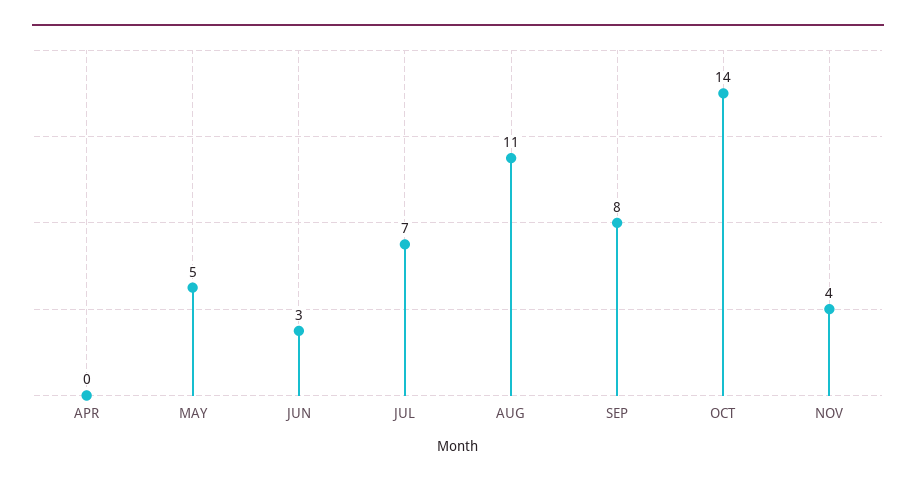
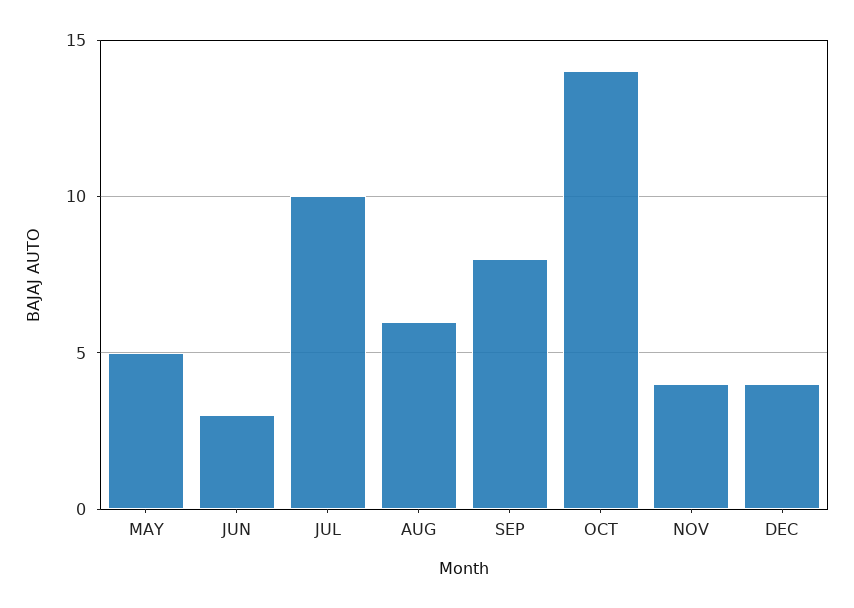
APR: 0 -> none
JUL: 7 -> 10
AUG: 11 -> 6
DEC: none -> 4

